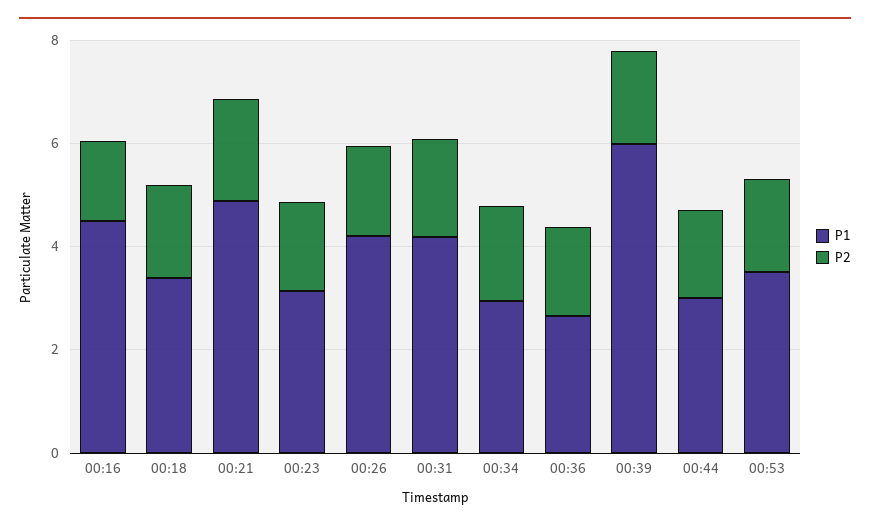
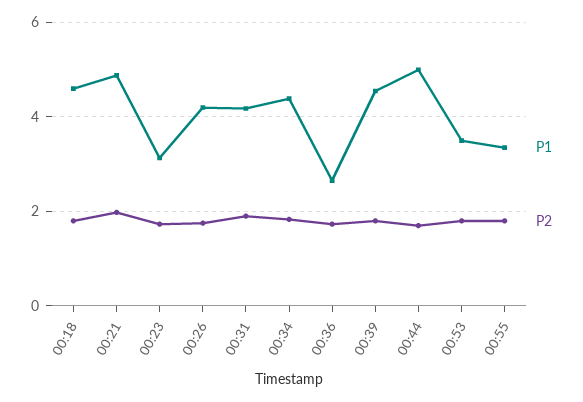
P1, 00:16: 4.5 -> none
P2, 00:16: 1.5 -> none
P1, 00:18: 3.5 -> 4.6
P1, 00:34: 3 -> 4.4
P1, 00:39: 6 -> 4.6
P1, 00:44: 3 -> 5
P1, 00:55: none -> 3.4
P2, 00:55: none -> 1.8

